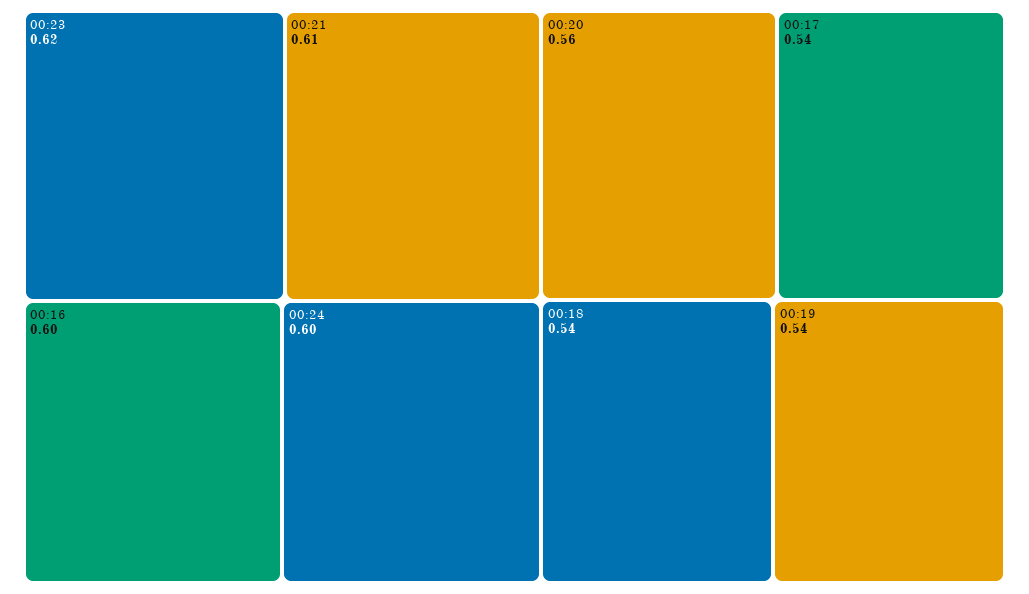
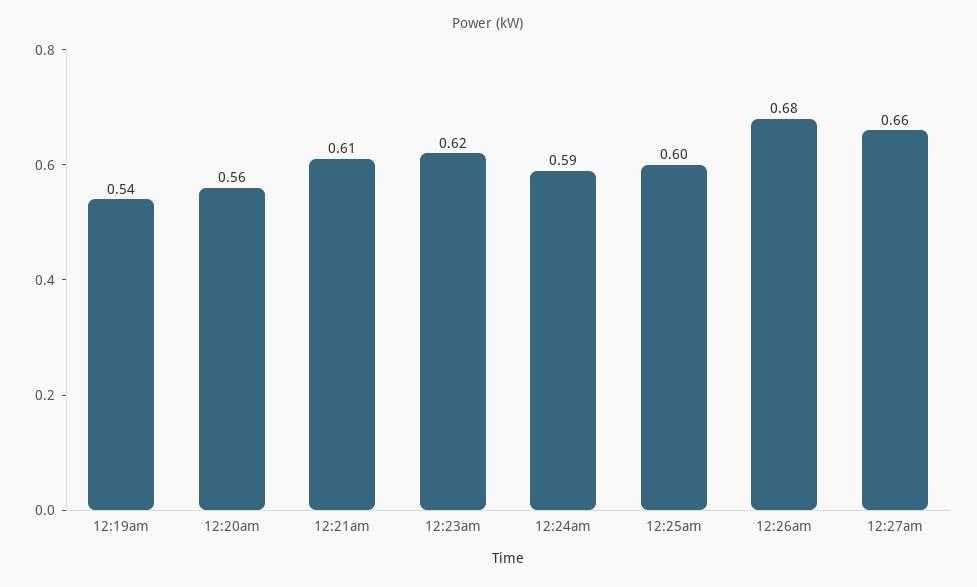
00:16: 0.6 -> none
00:24: 0.6 -> 0.59
00:17: 0.54 -> none
00:18: 0.54 -> none
12:25am: none -> 0.6
12:26am: none -> 0.68
12:27am: none -> 0.66

